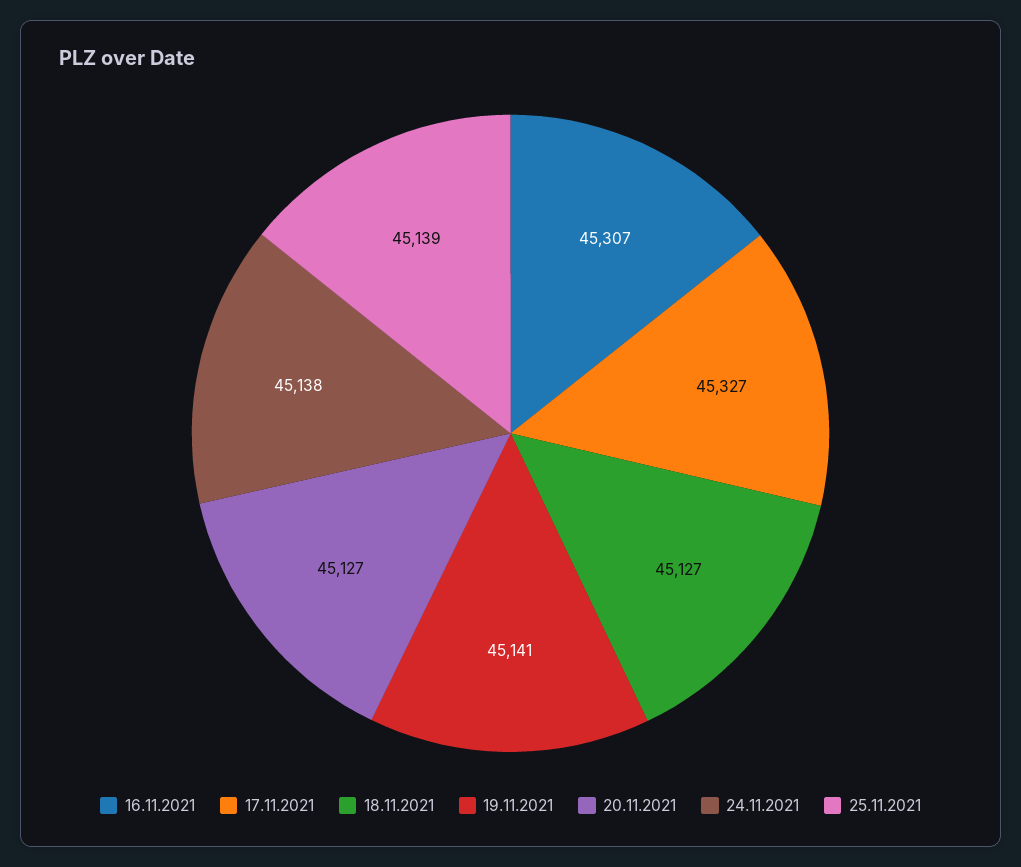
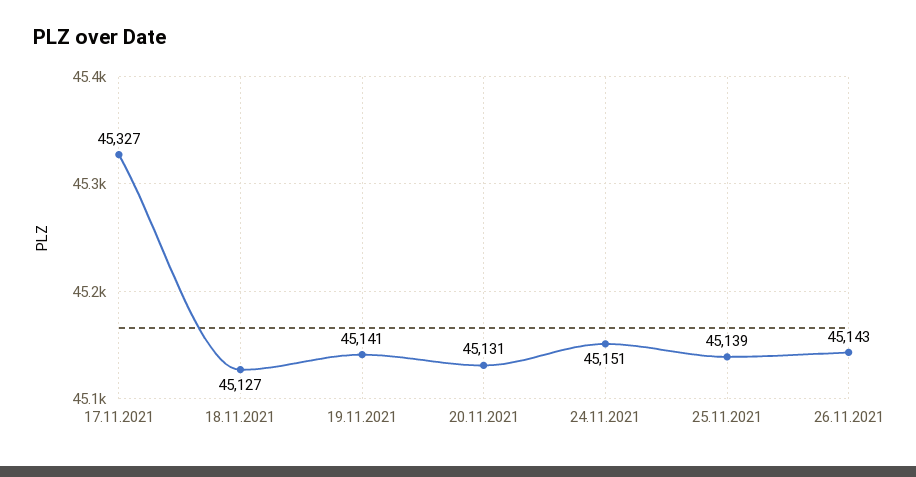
16.11.2021: 45307 -> none
20.11.2021: 45127 -> 45131
24.11.2021: 45138 -> 45151
26.11.2021: none -> 45143

